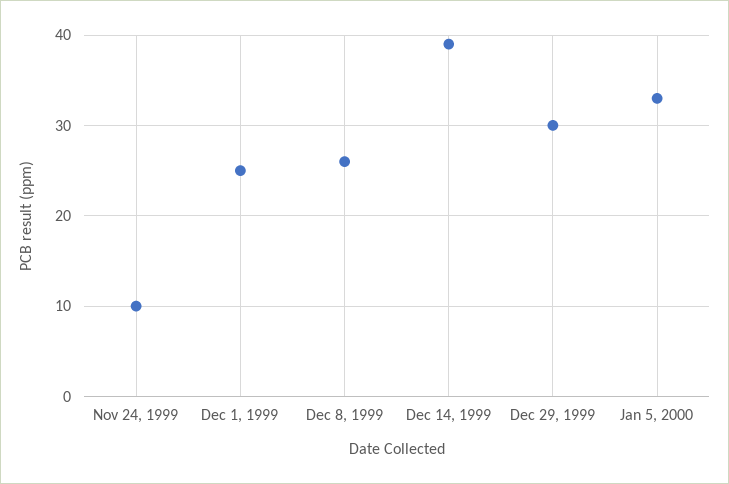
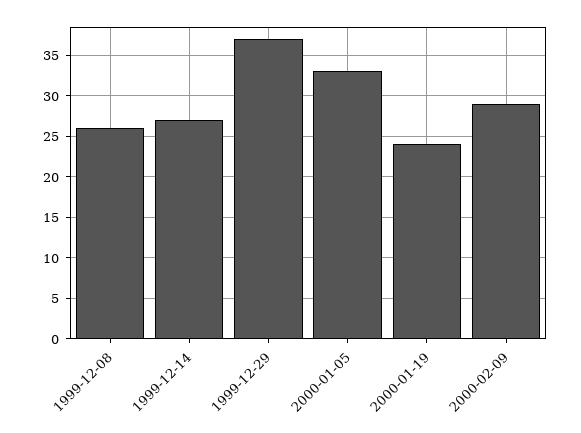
Nov 24, 1999: 10 -> none
Dec 1, 1999: 25 -> none
Dec 14, 1999: 39 -> 27
Dec 29, 1999: 30 -> 37
2000-01-19: none -> 24
2000-02-09: none -> 29

